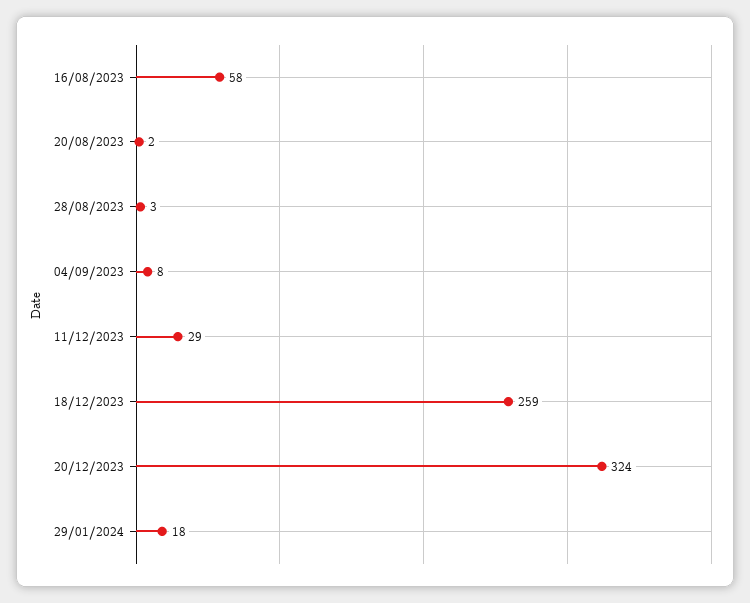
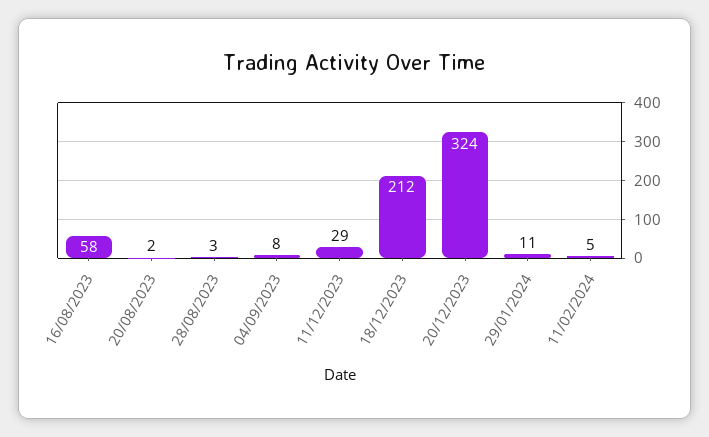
18/12/2023: 259 -> 212
29/01/2024: 18 -> 11
11/02/2024: none -> 5

